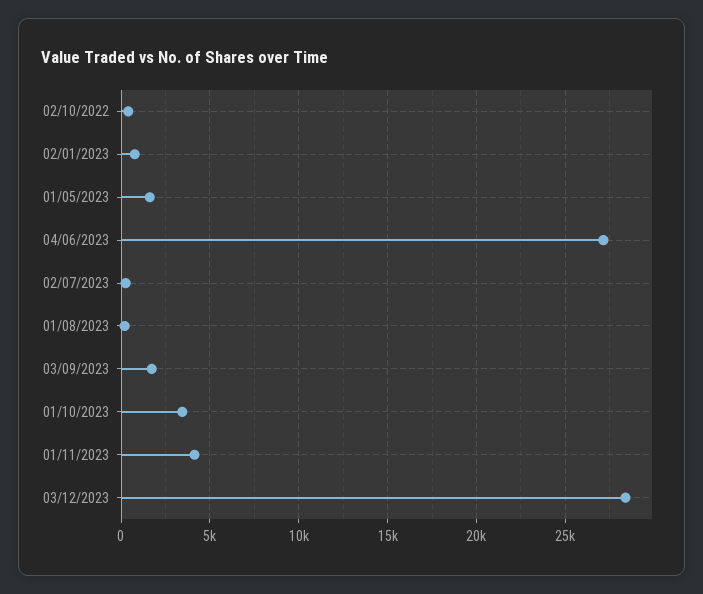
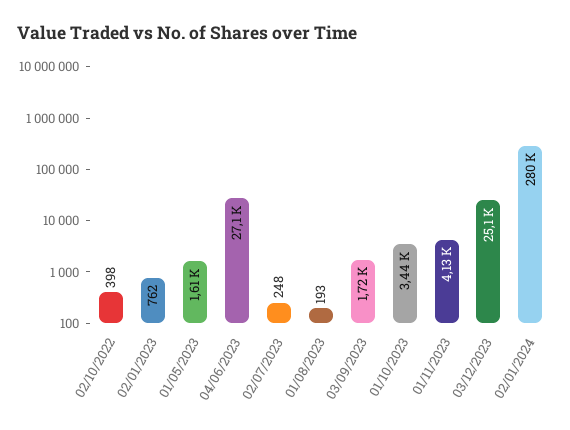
03/12/2023: 28500 -> 25100
02/01/2024: none -> 280000

